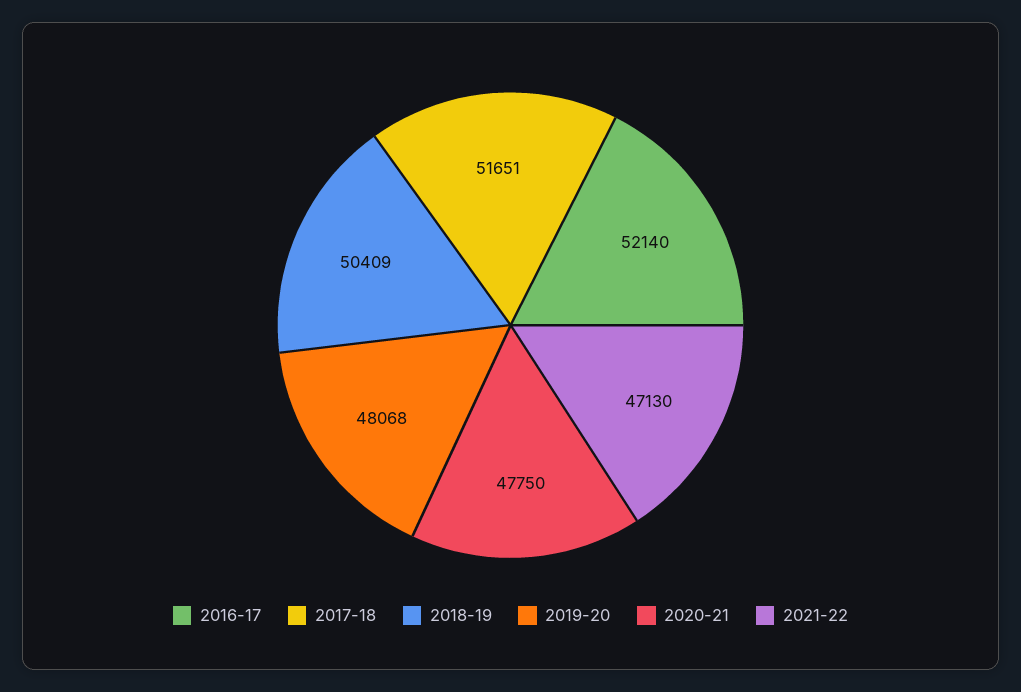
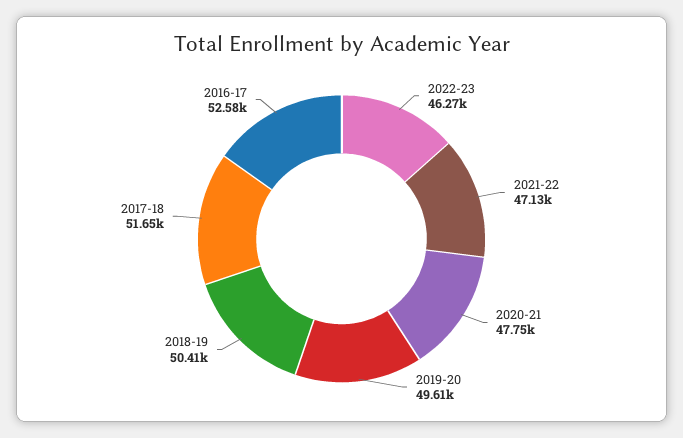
2016-17: 52140 -> 52580
2019-20: 48068 -> 49610
2022-23: none -> 46270

